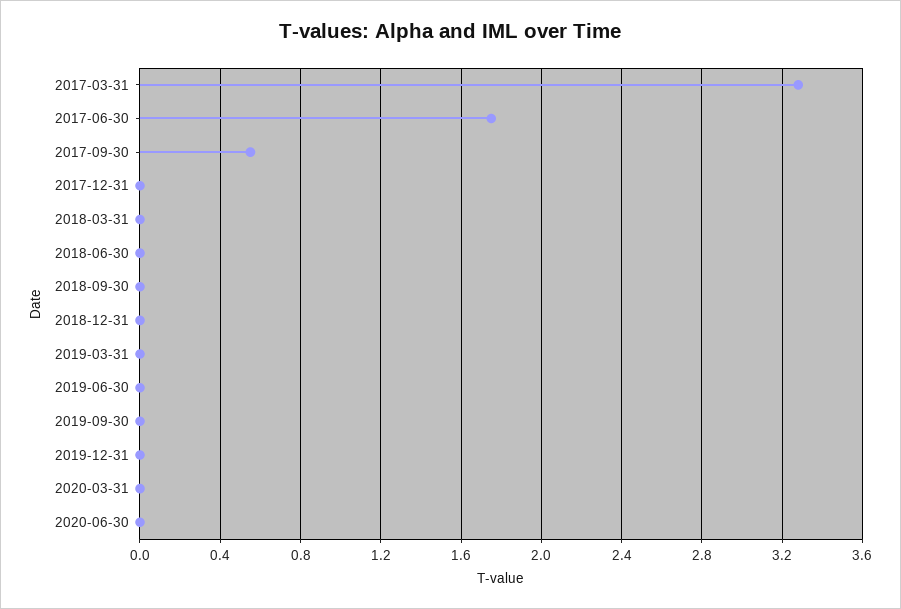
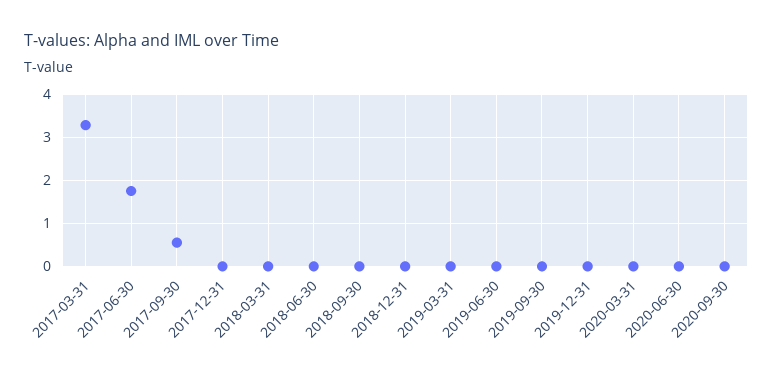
2020-09-30: none -> 0

